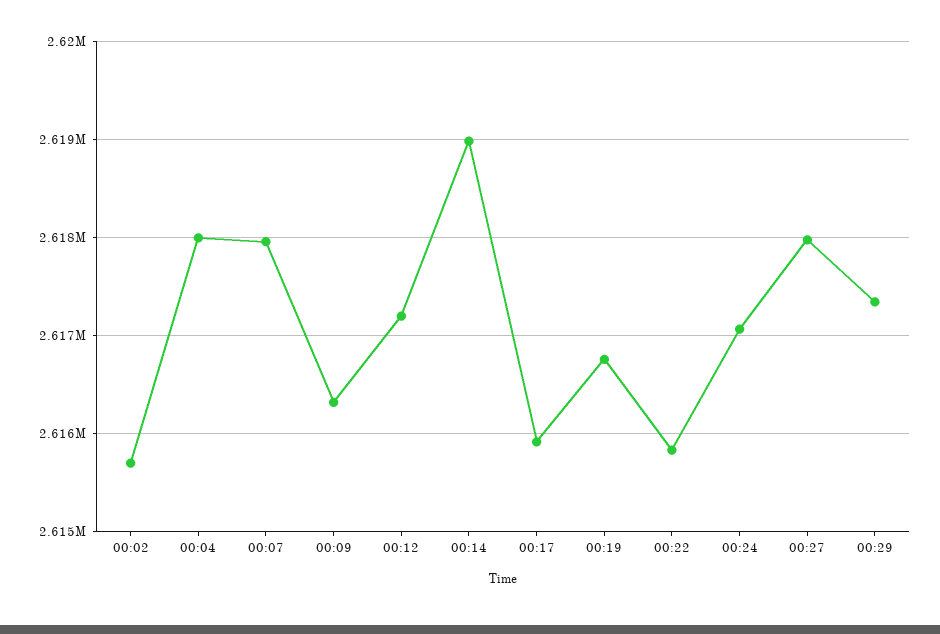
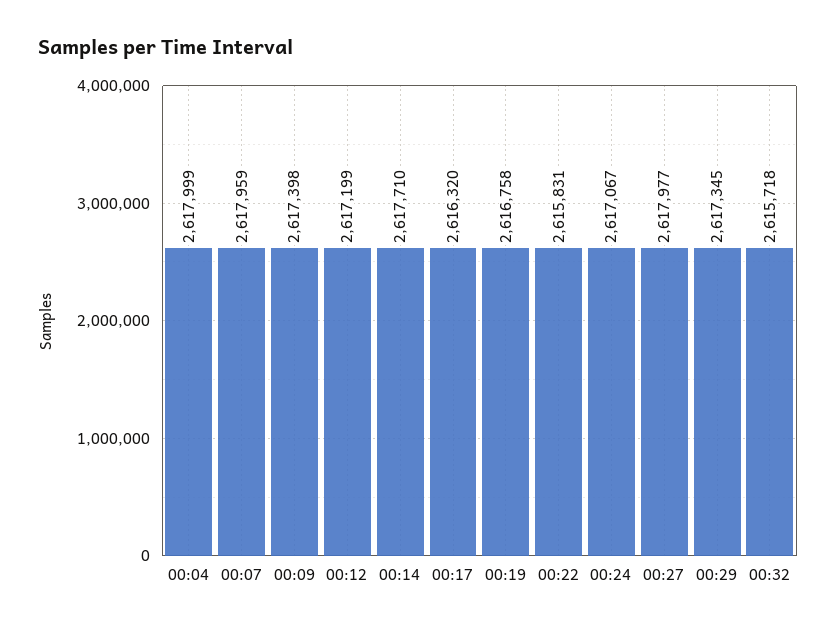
00:02: 2615700 -> none
00:09: 2616300 -> 2617398
00:14: 2619000 -> 2617710
00:17: 2615900 -> 2616320
00:32: none -> 2615718

